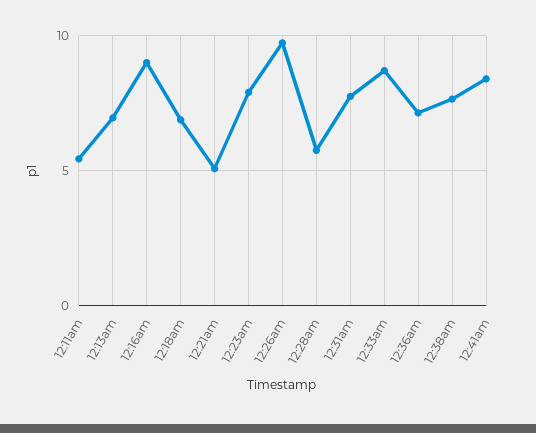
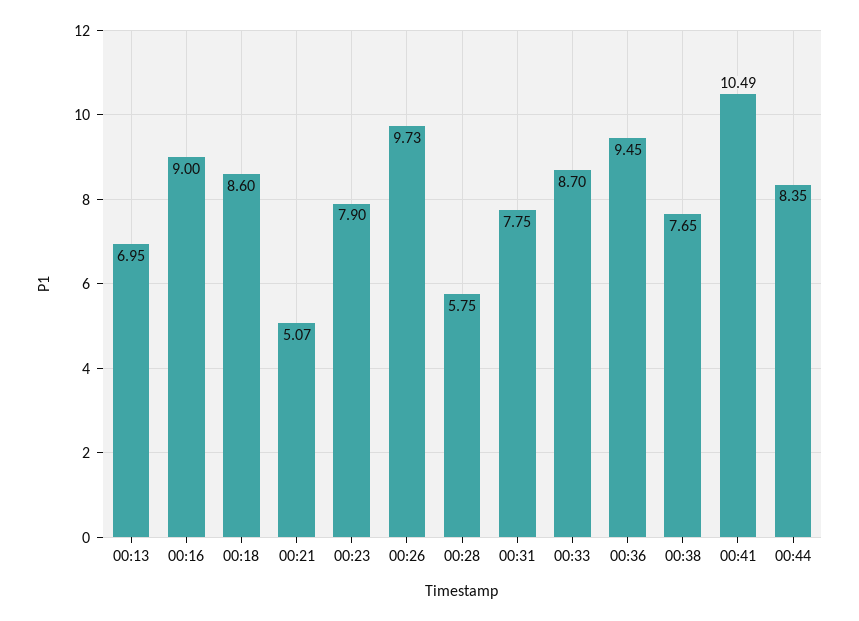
12:11am: 5.5 -> none
12:18am: 7 -> 8.6
12:36am: 7 -> 9.45
12:41am: 8.5 -> 10.49
00:44: none -> 8.35

